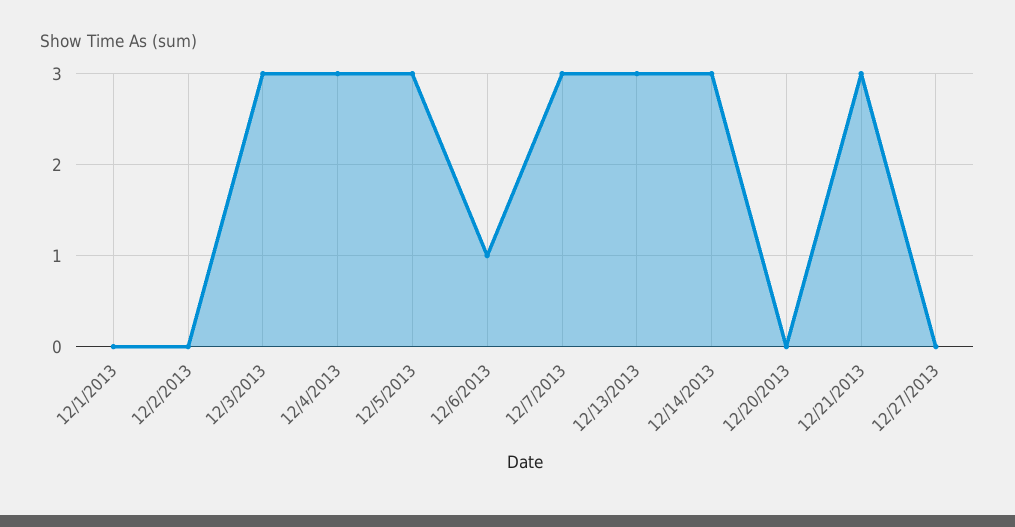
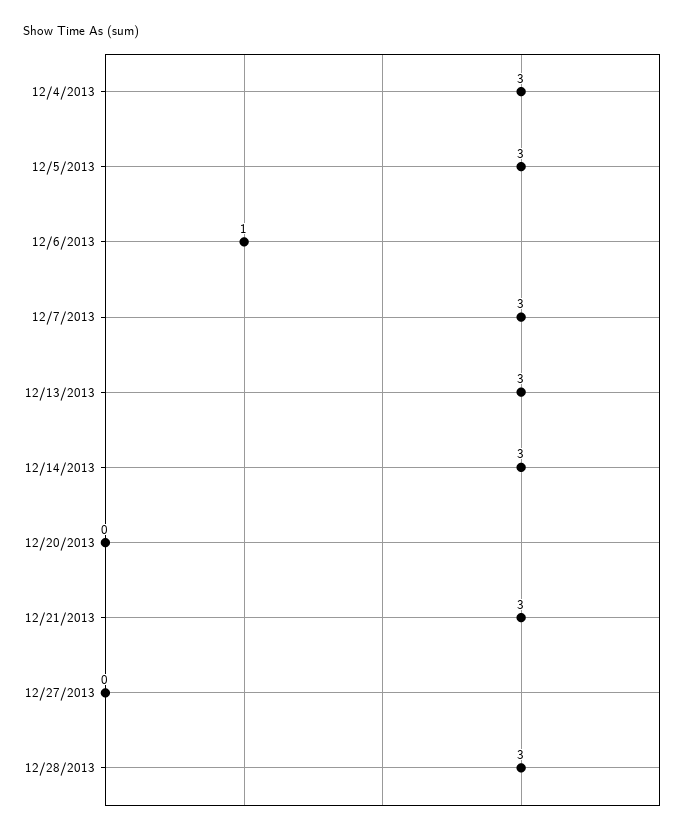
12/1/2013: 0 -> none
12/2/2013: 0 -> none
12/3/2013: 3 -> none
12/28/2013: none -> 3

